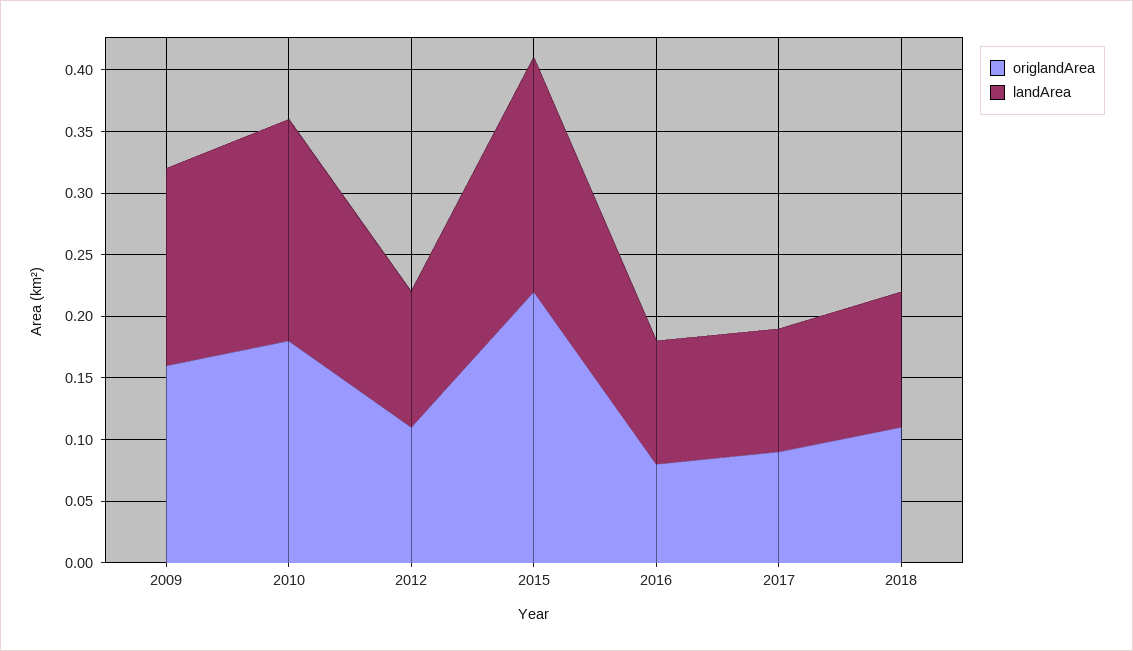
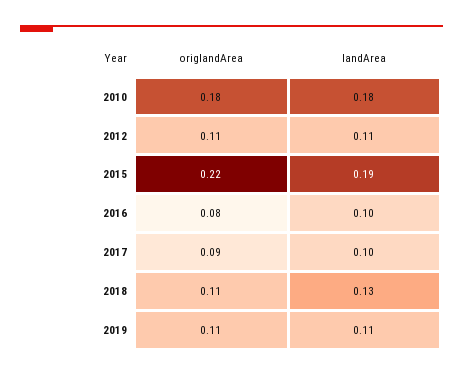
origlandArea, 2009: 0.16 -> none
landArea, 2009: 0.16 -> none
landArea, 2018: 0.11 -> 0.13
origlandArea, 2019: none -> 0.11
landArea, 2019: none -> 0.11

